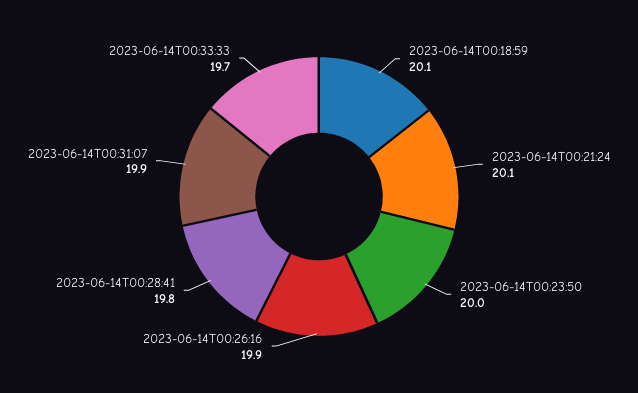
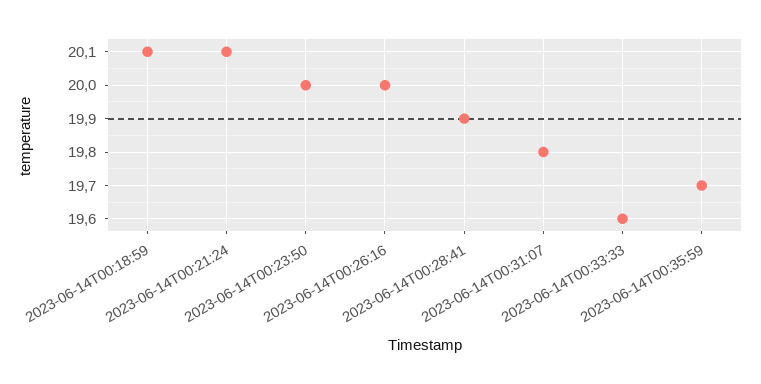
2023-06-14T00:26:16: 19.9 -> 20
2023-06-14T00:28:41: 19.8 -> 19.9
2023-06-14T00:31:07: 19.9 -> 19.8
2023-06-14T00:33:33: 19.7 -> 19.6
2023-06-14T00:35:59: none -> 19.7

